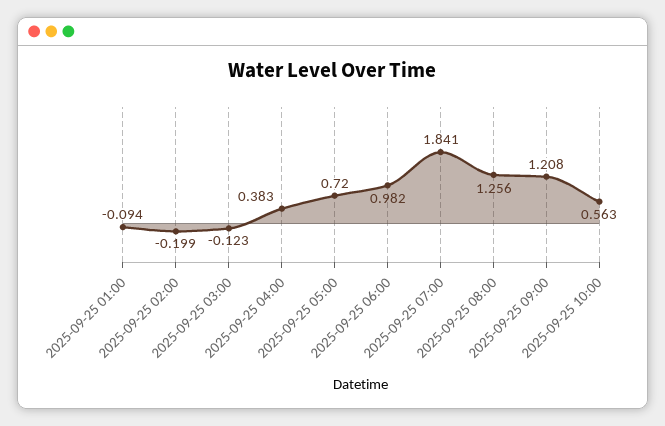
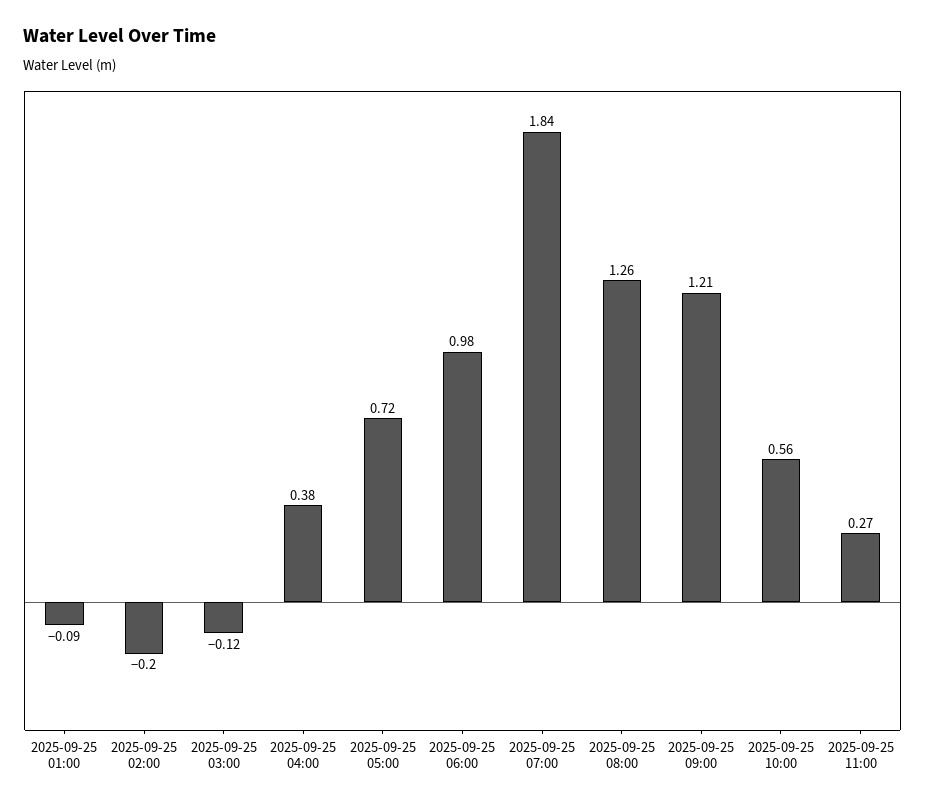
2025-09-25 11:00: none -> 0.27

